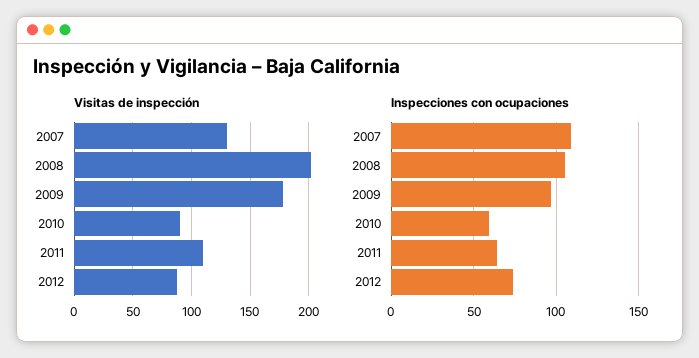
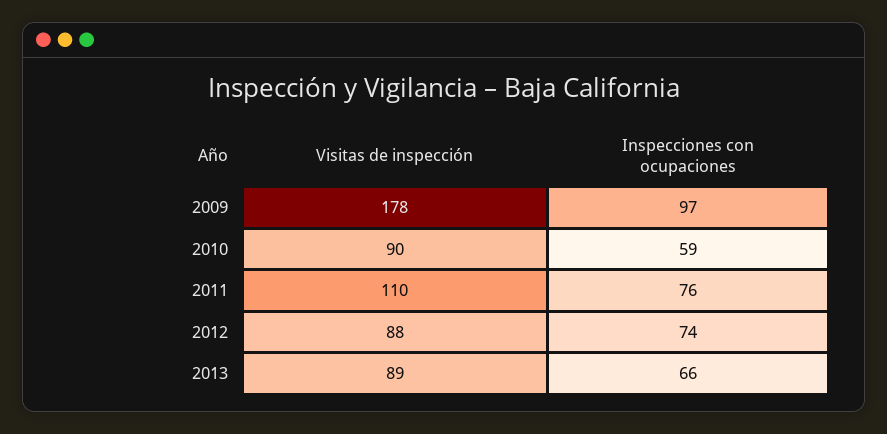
Visitas de inspección, 2007: 130 -> none
Visitas de inspección, 2008: 200 -> none
Inspecciones con ocupaciones, 2007: 110 -> none
Inspecciones con ocupaciones, 2008: 105 -> none
Inspecciones con ocupaciones, 2011: 65 -> 76
Visitas de inspección, 2013: none -> 89
Inspecciones con ocupaciones, 2013: none -> 66

